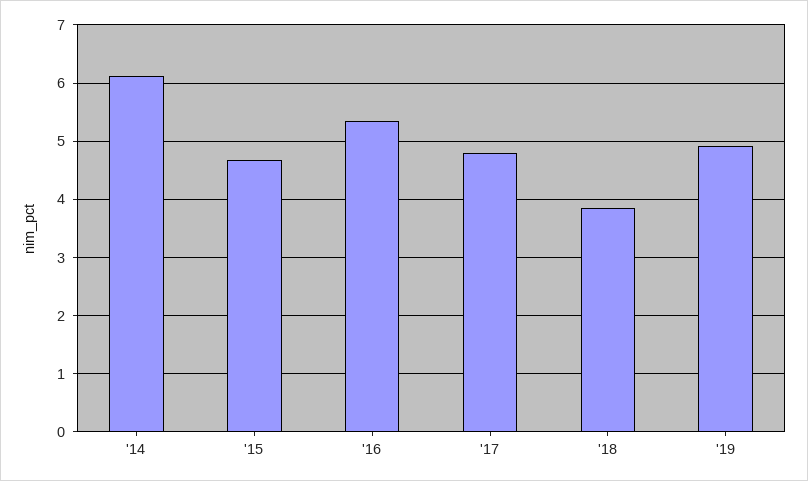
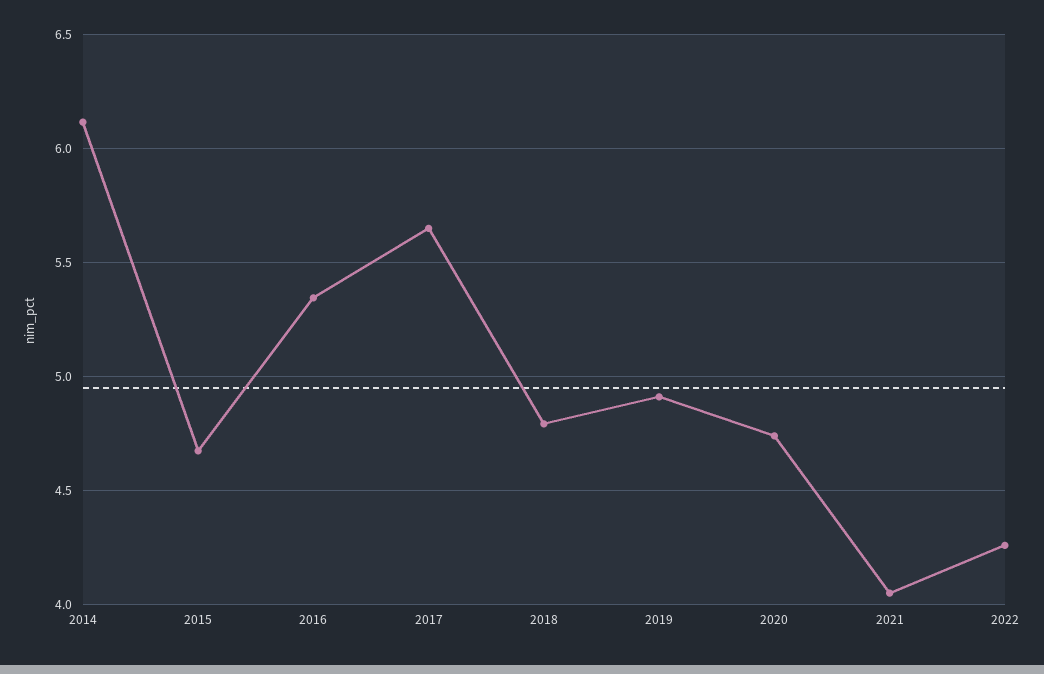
'17: 4.8 -> 5.65
'18: 3.8 -> 4.8
2020: none -> 4.75
2021: none -> 4.05
2022: none -> 4.25

